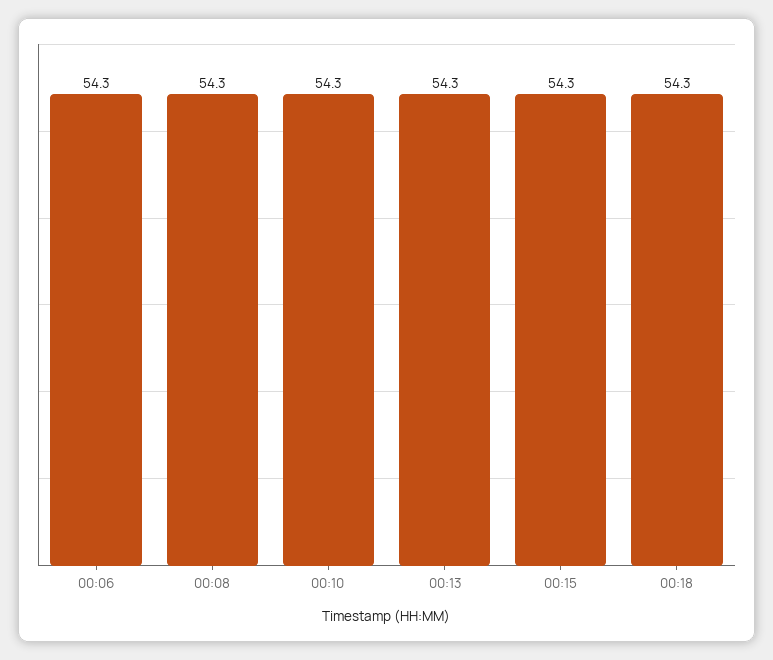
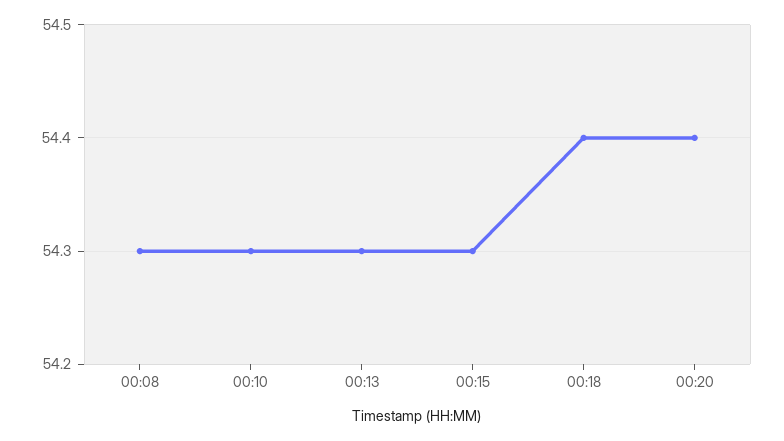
00:06: 54.3 -> none
00:18: 54.3 -> 54.4
00:20: none -> 54.4

